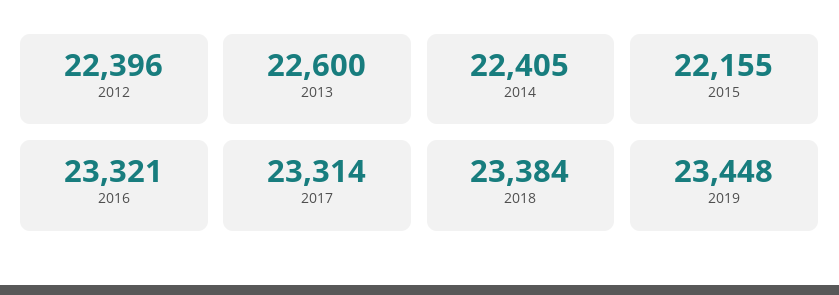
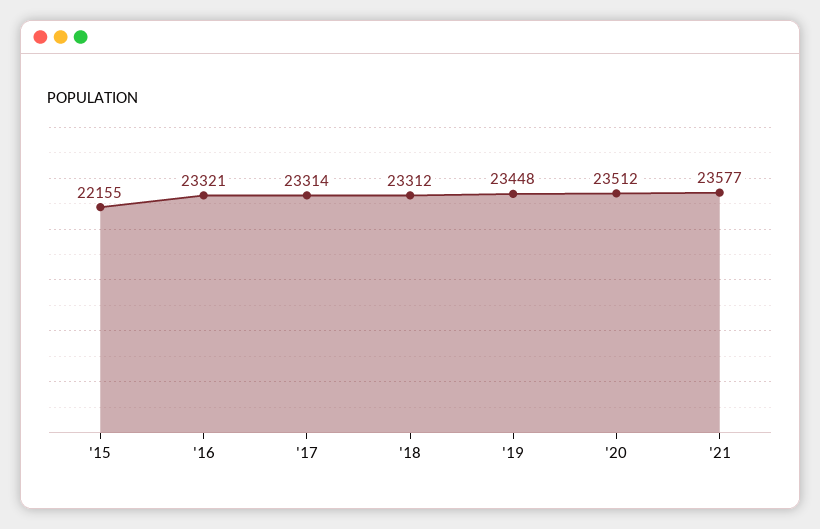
2012: 22396 -> none
2013: 22600 -> none
2014: 22405 -> none
2018: 23384 -> 23312
'20: none -> 23512
'21: none -> 23577

